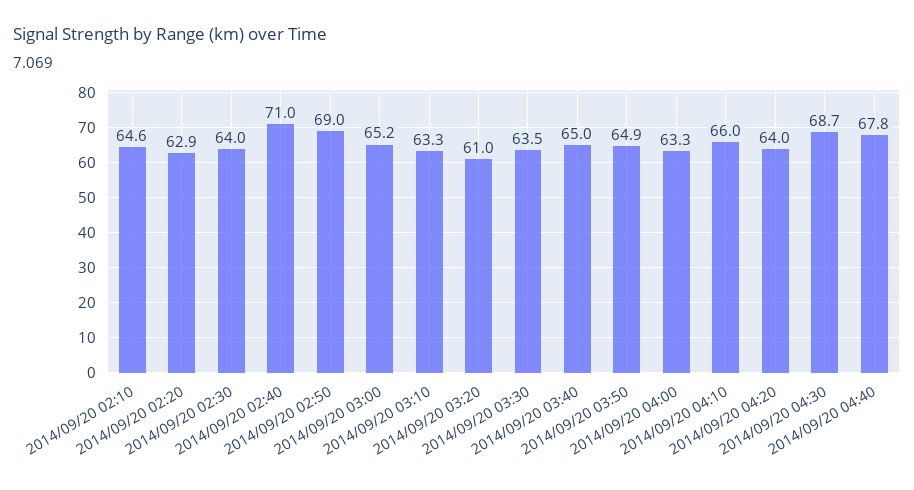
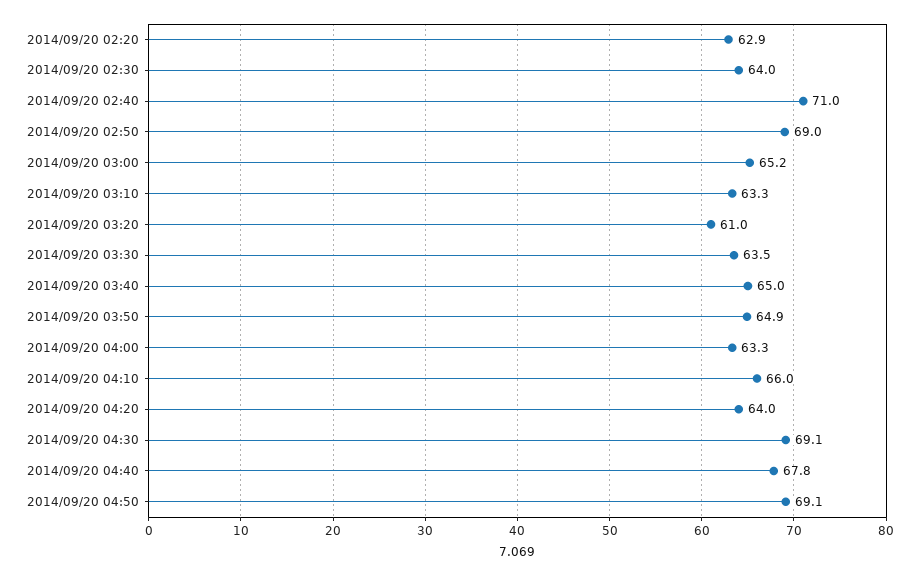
2014/09/20 02:10: 64.6 -> none
2014/09/20 04:30: 68.7 -> 69.1
2014/09/20 04:50: none -> 69.1

